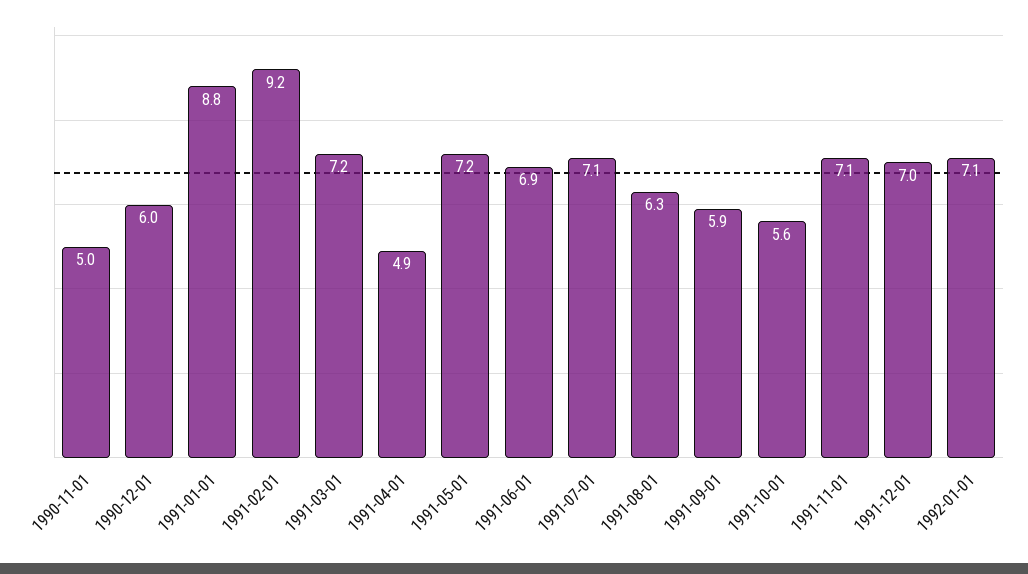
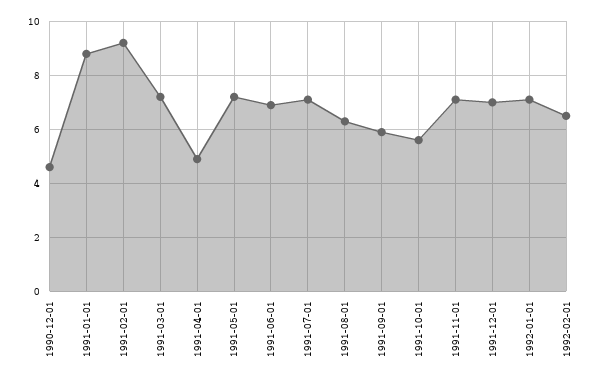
1990-11-01: 5 -> none
1990-12-01: 6 -> 4.5
1992-02-01: none -> 6.5

